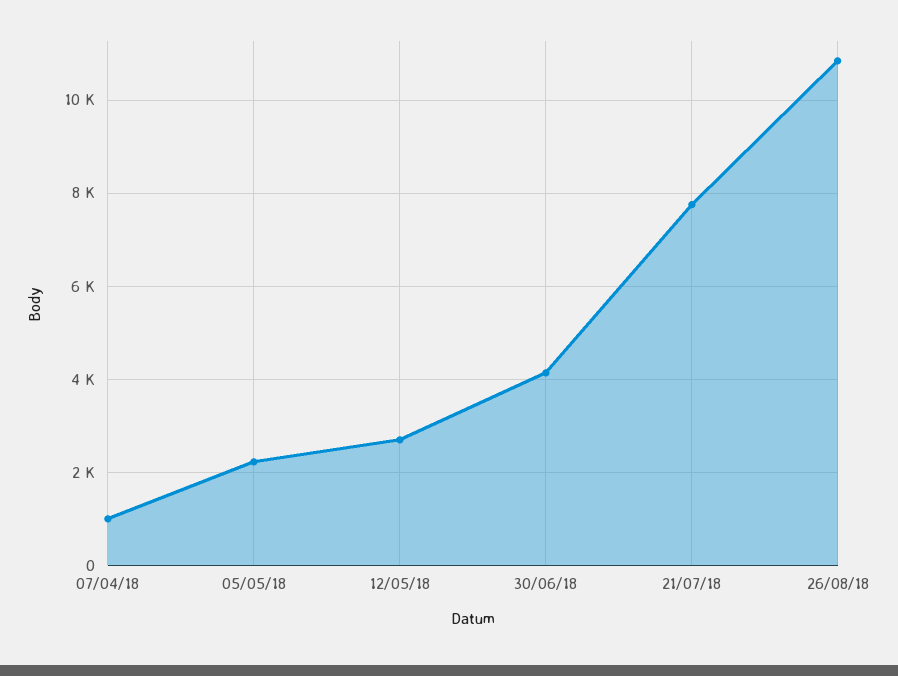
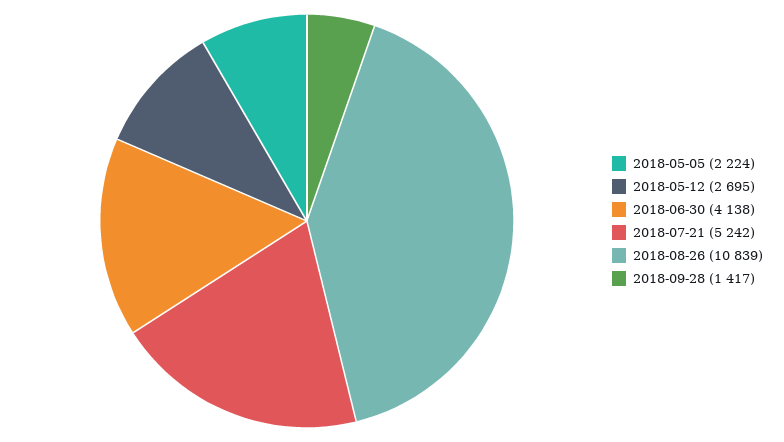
07/04/18: 1000 -> none
21/07/18: 7800 -> 5242
2018-09-28: none -> 1417

